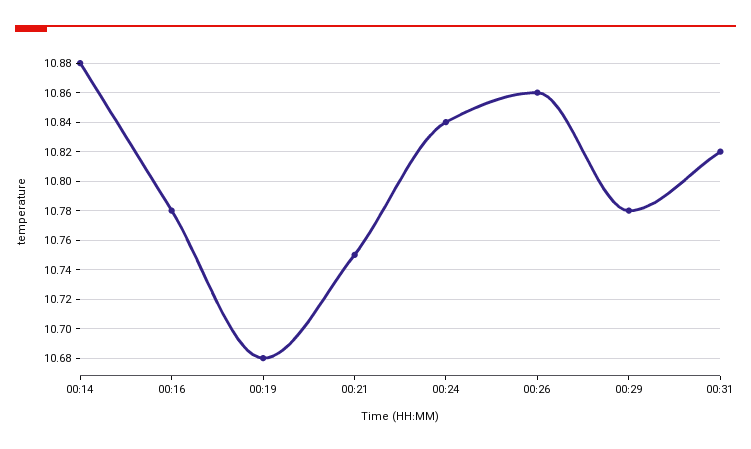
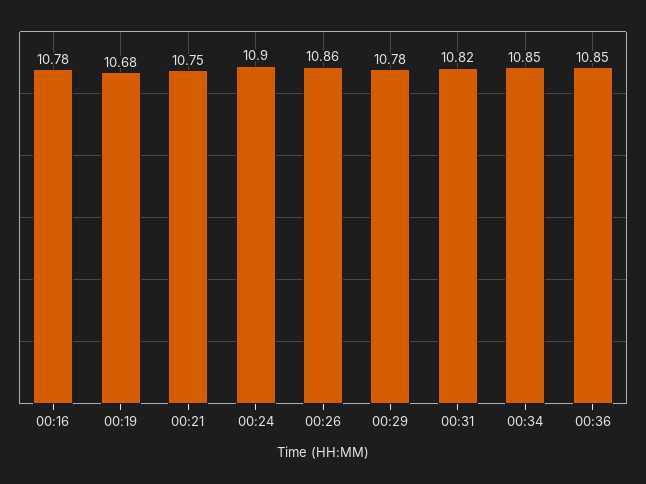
00:14: 10.88 -> none
00:24: 10.84 -> 10.9
00:34: none -> 10.85
00:36: none -> 10.85

